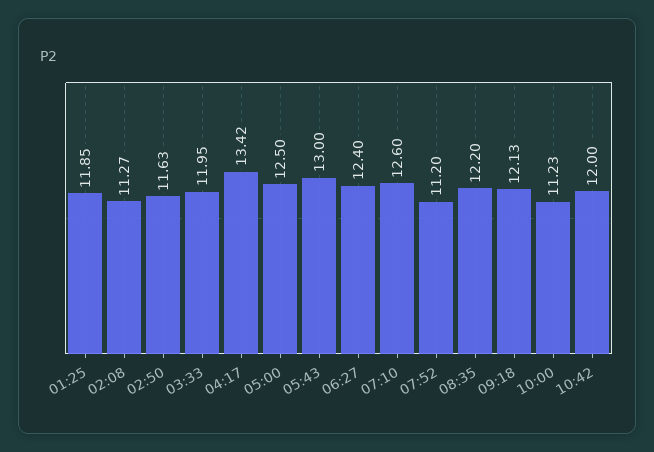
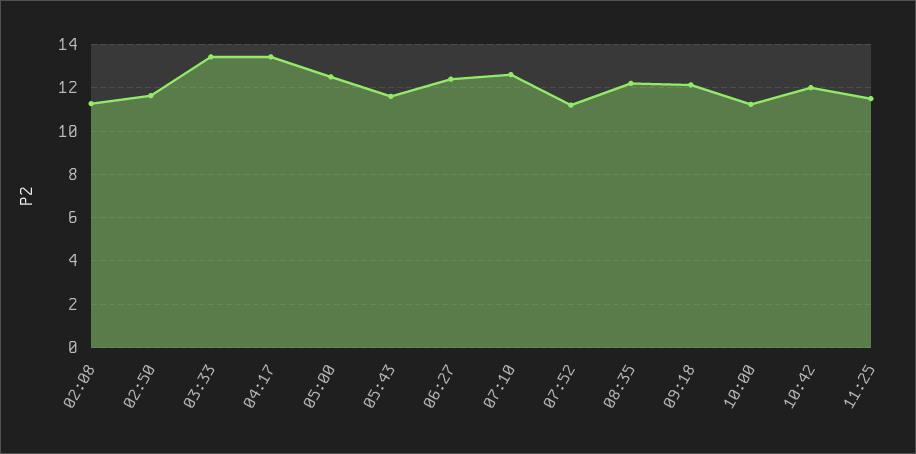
01:25: 11.85 -> none
03:33: 11.95 -> 13.5
05:43: 13 -> 11.5
11:25: none -> 11.5

